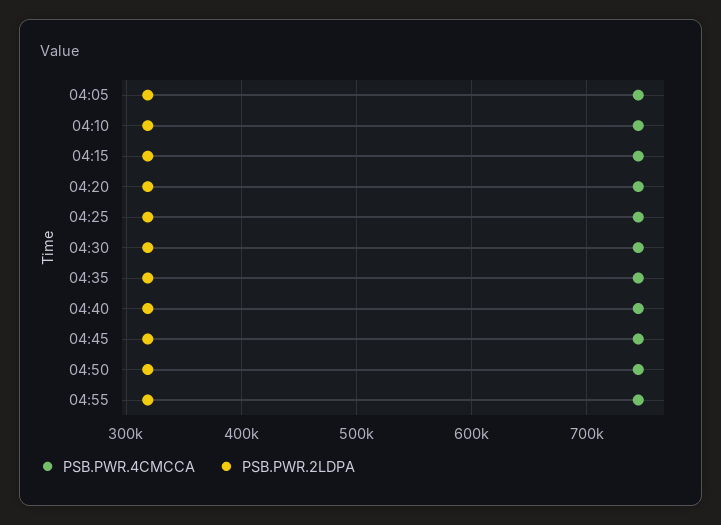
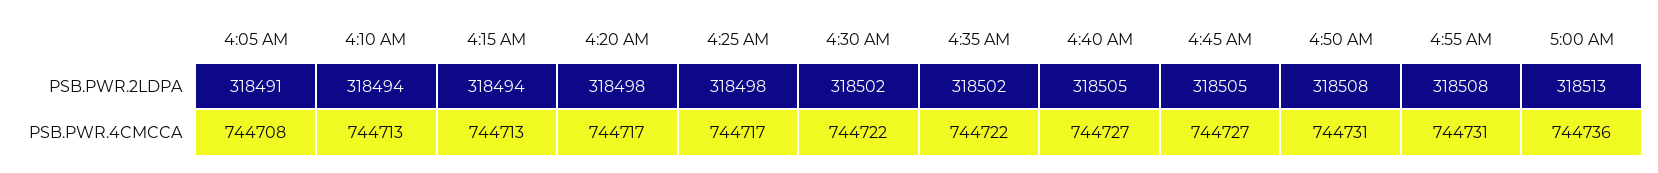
PSB.PWR.2LDPA, 5:00 AM: none -> 318513
PSB.PWR.4CMCCA, 5:00 AM: none -> 744736

